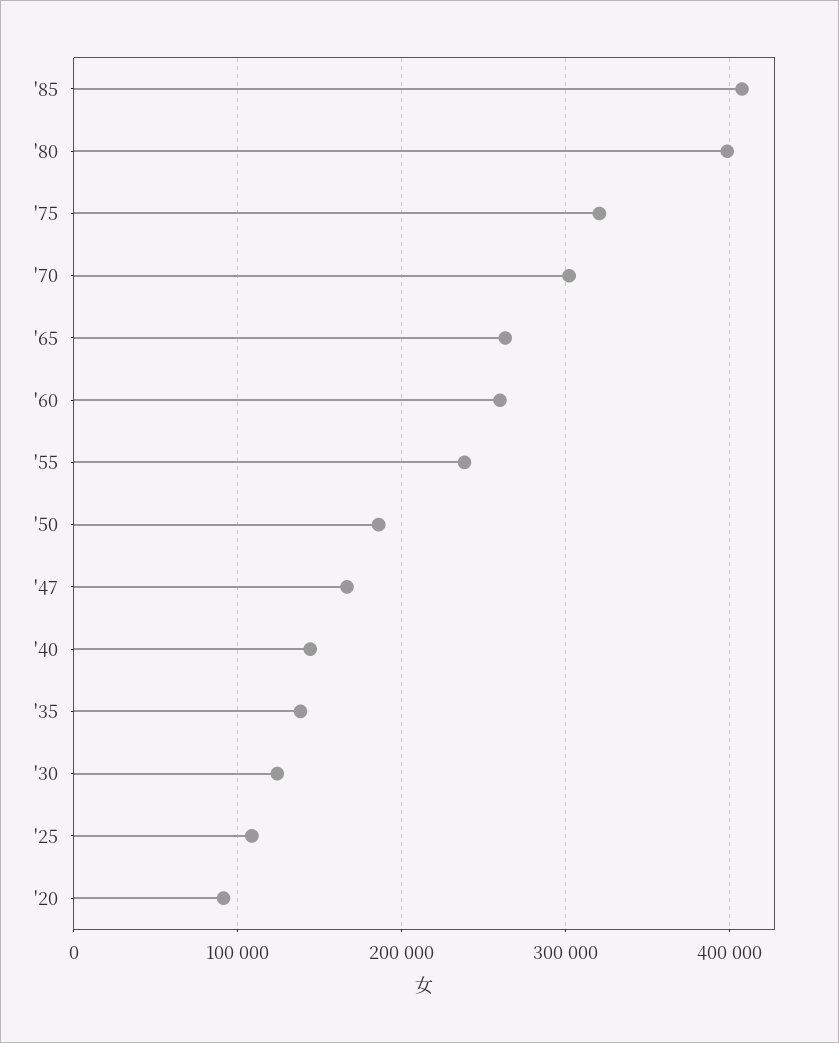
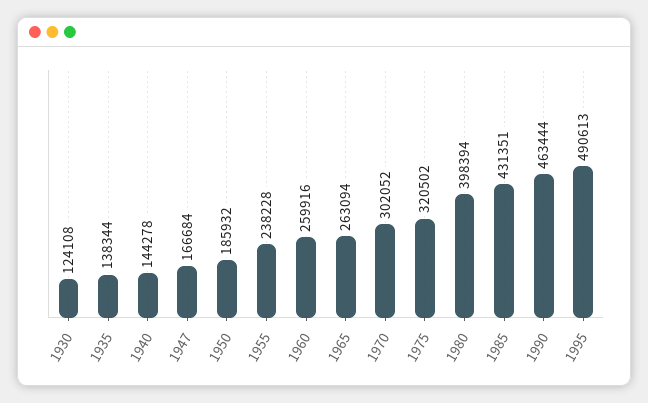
'85: 410000 -> 431351
'25: 110000 -> none
'20: 90000 -> none
1990: none -> 463444
1995: none -> 490613

